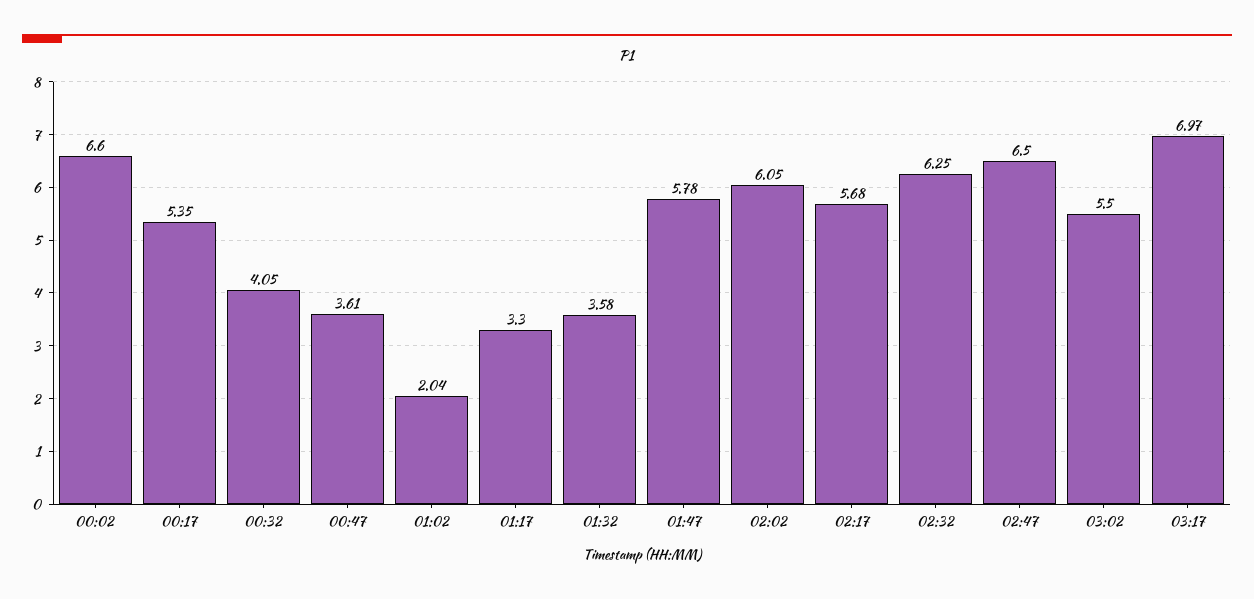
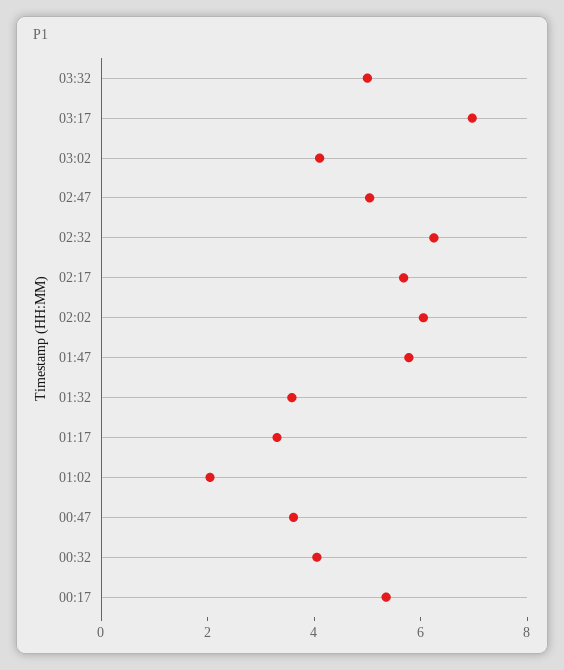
00:02: 6.6 -> none
02:47: 6.5 -> 5
03:02: 5.5 -> 4
03:32: none -> 5

